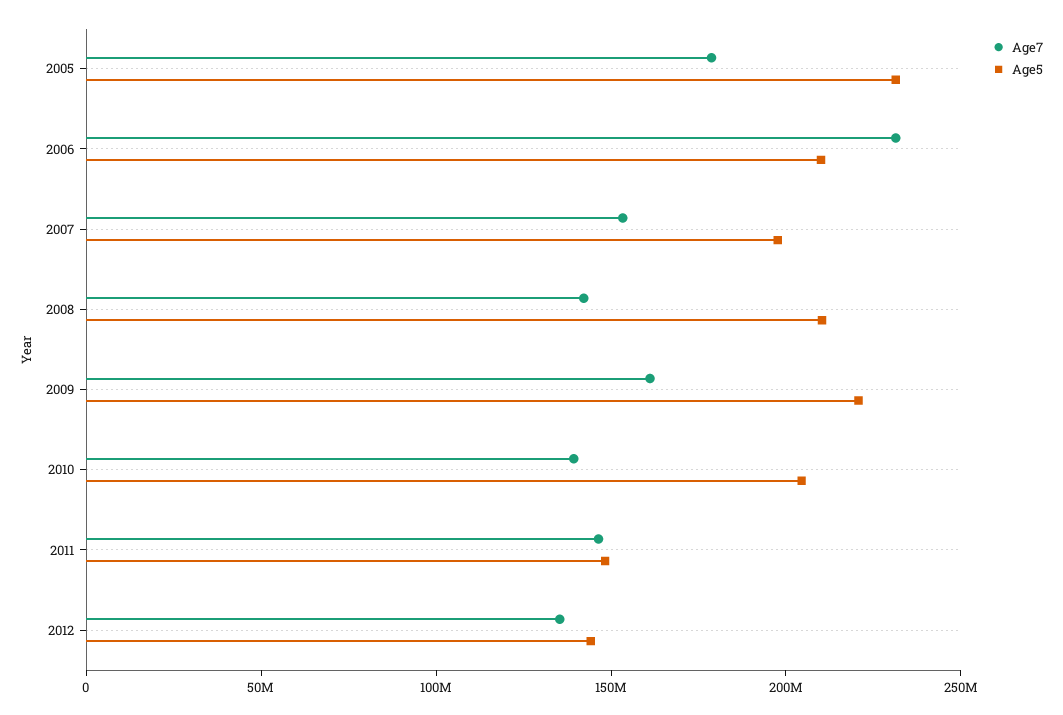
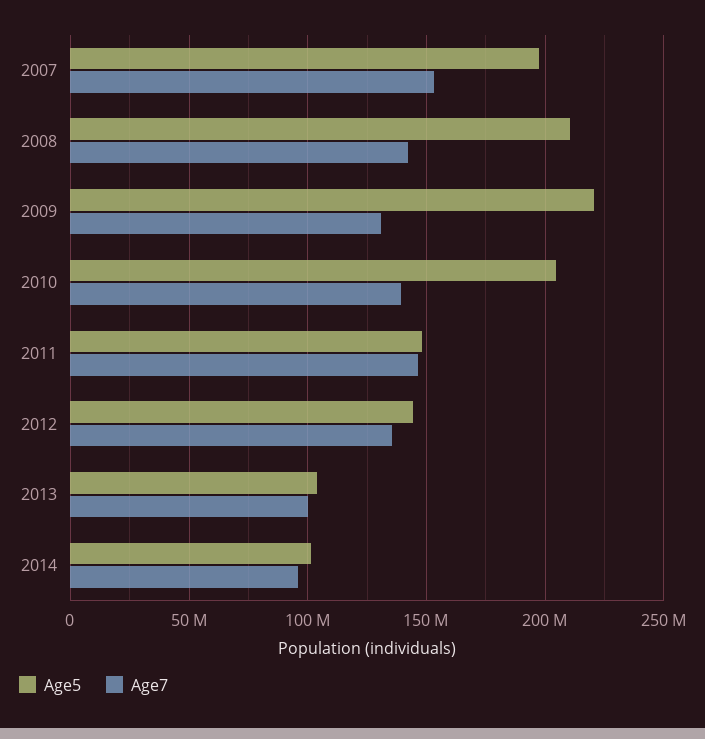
Age7, 2005: 180000000 -> none
Age5, 2005: 230000000 -> none
Age7, 2006: 230000000 -> none
Age5, 2006: 210000000 -> none
Age7, 2009: 160000000 -> 130000000
Age5, 2013: none -> 105000000
Age7, 2013: none -> 100000000
Age5, 2014: none -> 100000000
Age7, 2014: none -> 95000000

